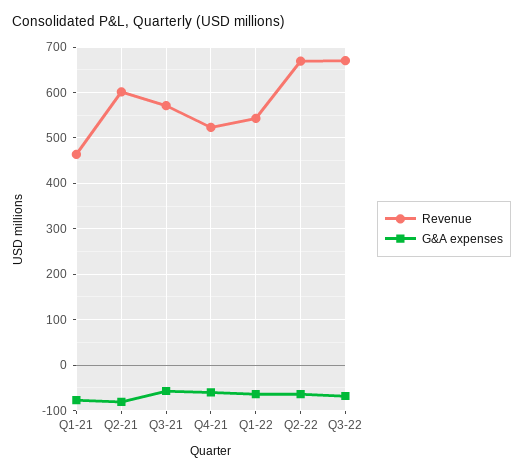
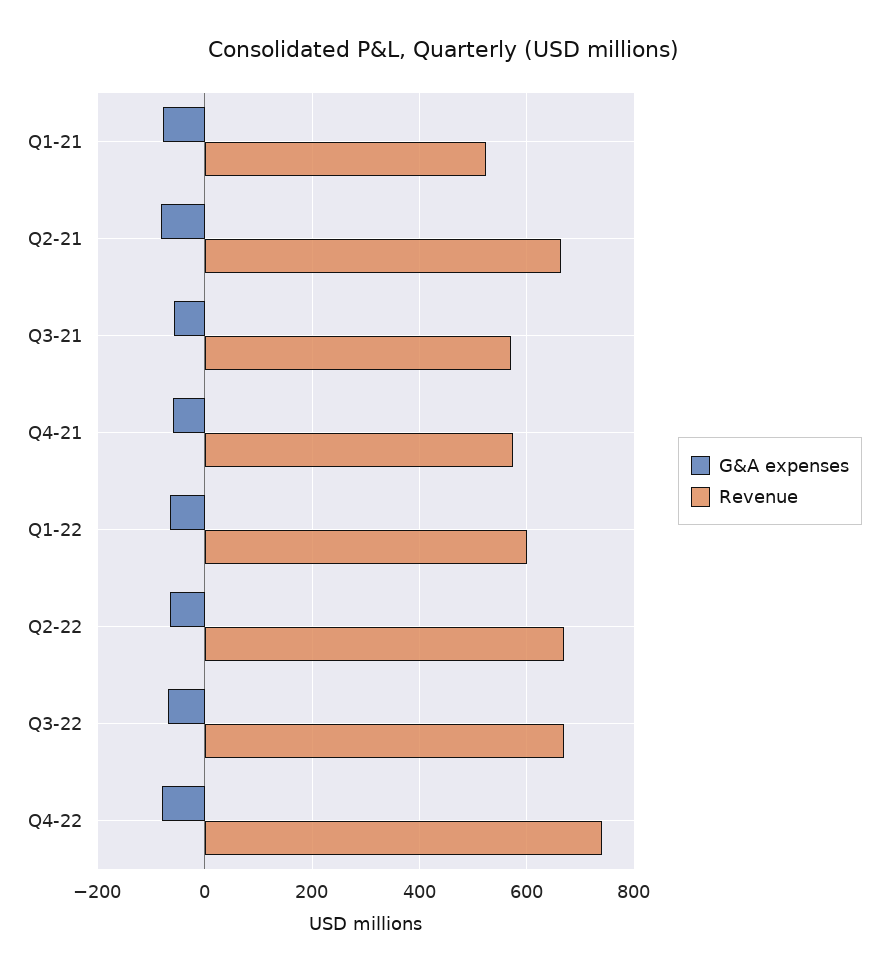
Revenue, Q1-21: 460 -> 520
Revenue, Q2-21: 600 -> 660
Revenue, Q4-21: 520 -> 580
Revenue, Q1-22: 540 -> 600
G&A expenses, Q4-22: none -> -80
Revenue, Q4-22: none -> 740

